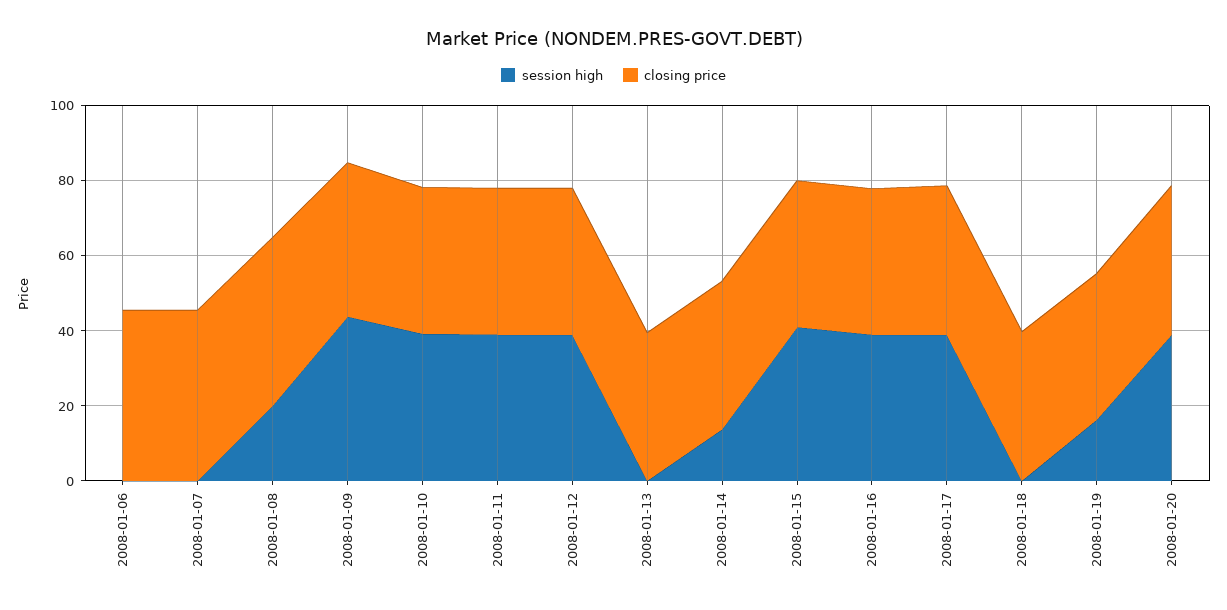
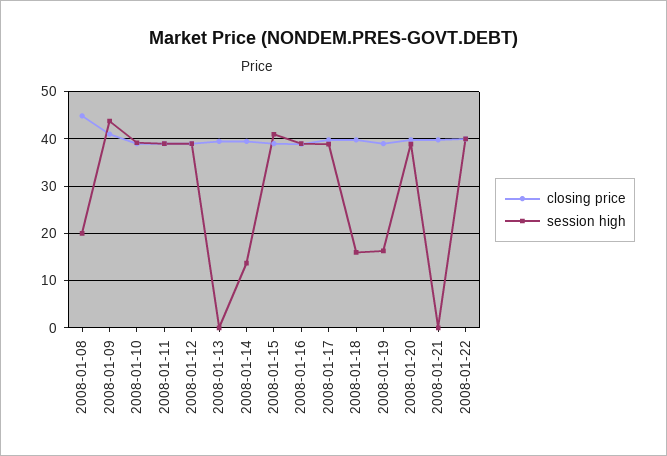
session high, 2008-01-06: 0 -> none
closing price, 2008-01-06: 45 -> none
session high, 2008-01-07: 0 -> none
closing price, 2008-01-07: 45 -> none
session high, 2008-01-18: 0 -> 16
closing price, 2008-01-21: none -> 40
session high, 2008-01-21: none -> 0
closing price, 2008-01-22: none -> 40
session high, 2008-01-22: none -> 40

